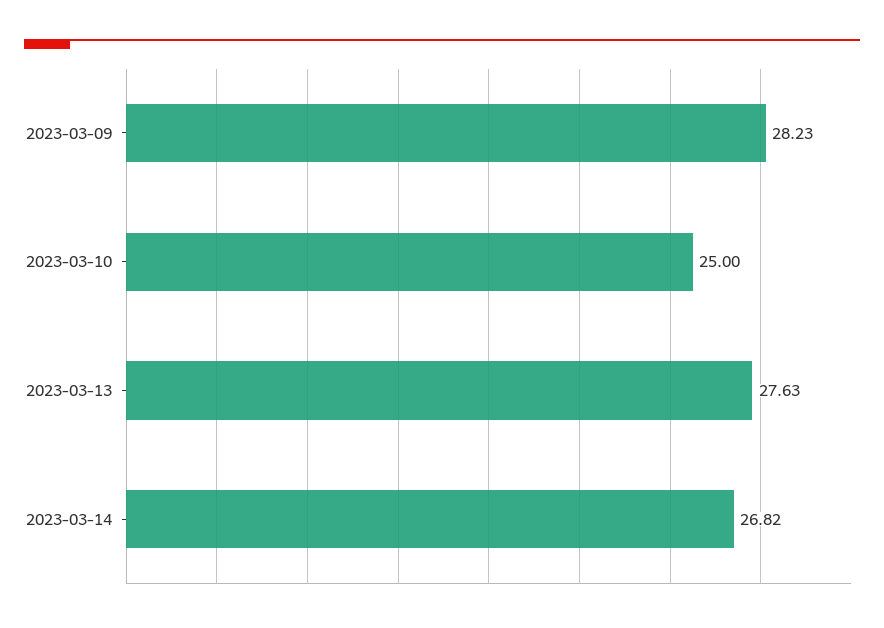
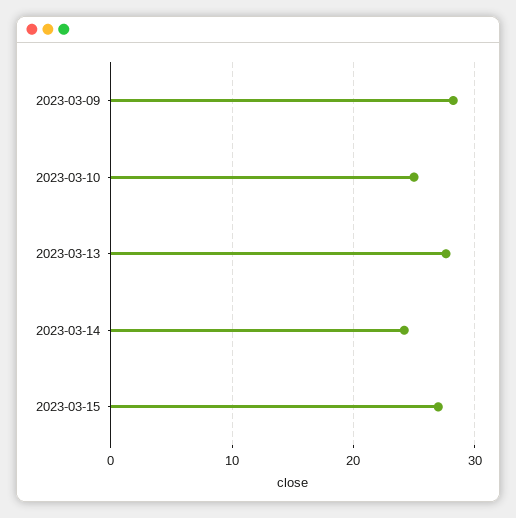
2023-03-14: 26.82 -> 24
2023-03-15: none -> 27

